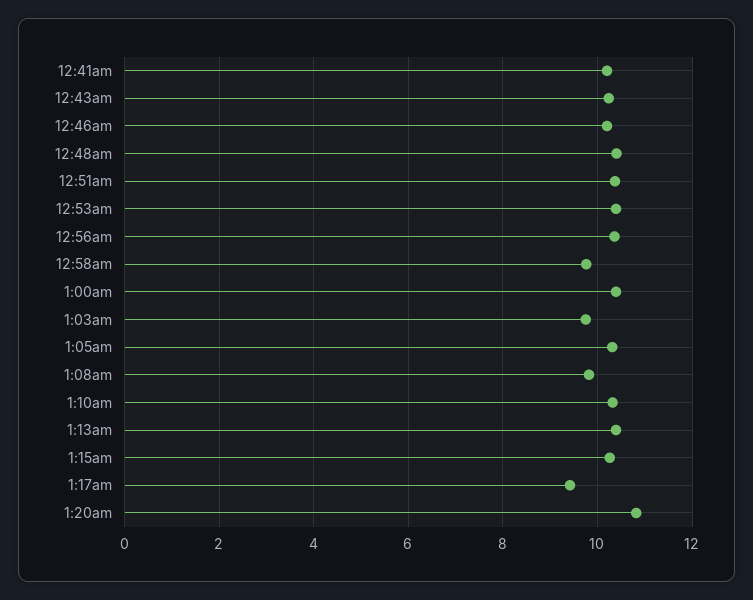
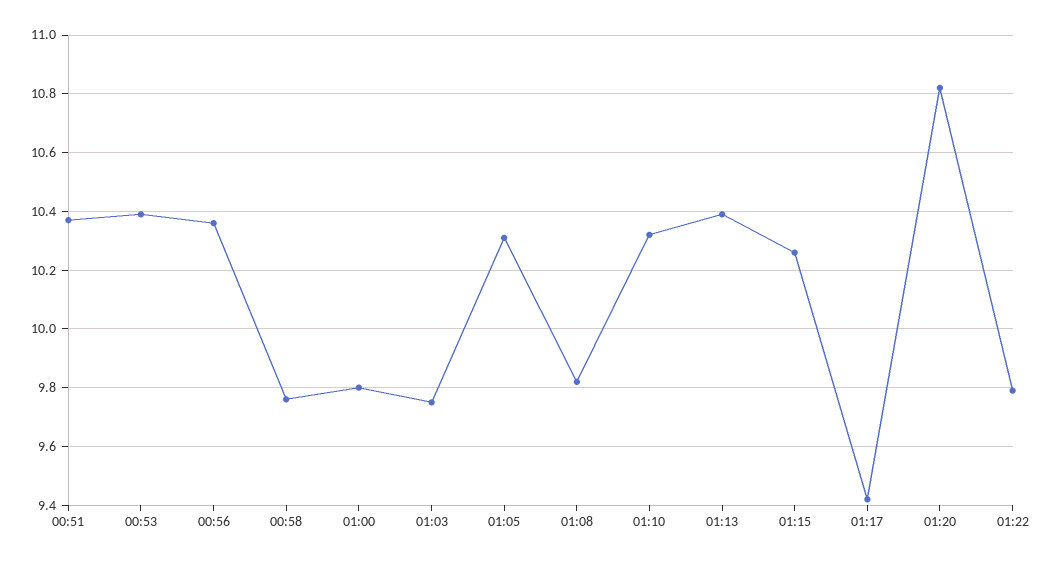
12:41am: 10.2 -> none
12:43am: 10.2 -> none
12:46am: 10.2 -> none
12:48am: 10.4 -> none
1:00am: 10.4 -> 9.8
01:22: none -> 9.8

